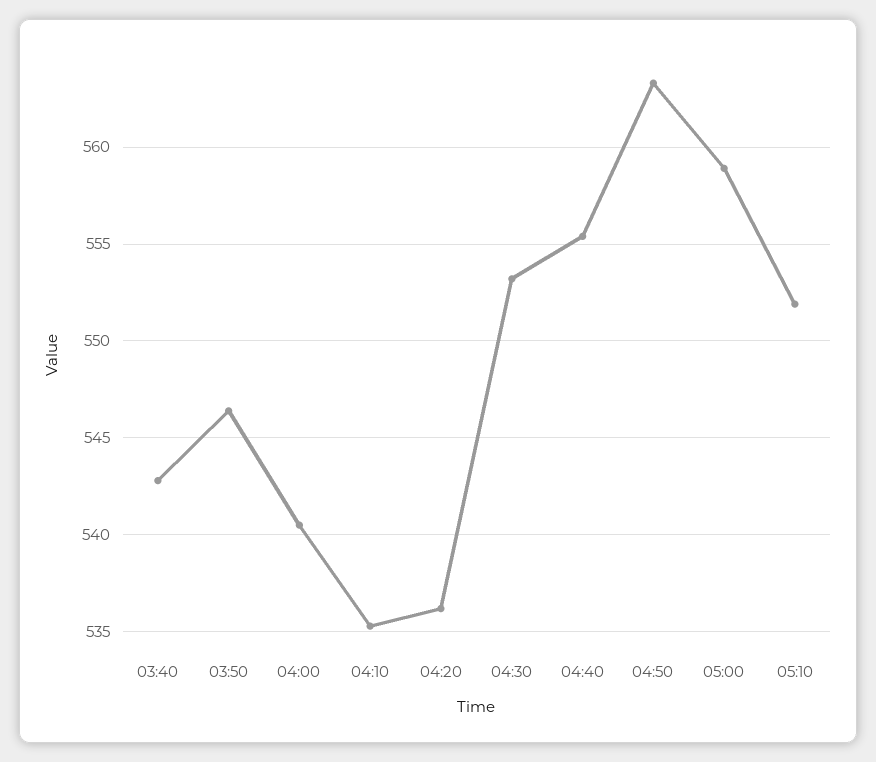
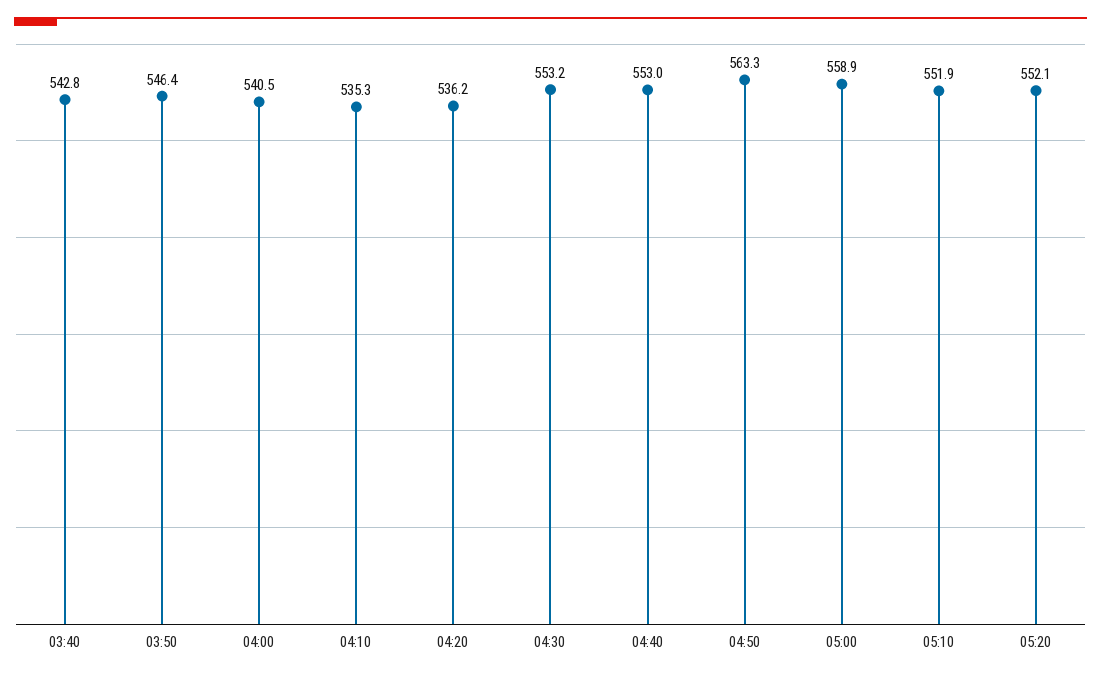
04:40: 555.5 -> 553
05:20: none -> 552.1

